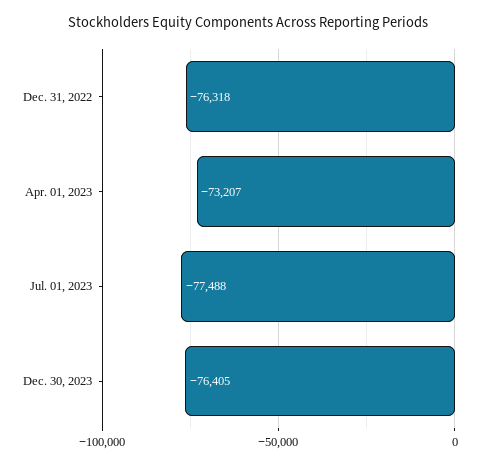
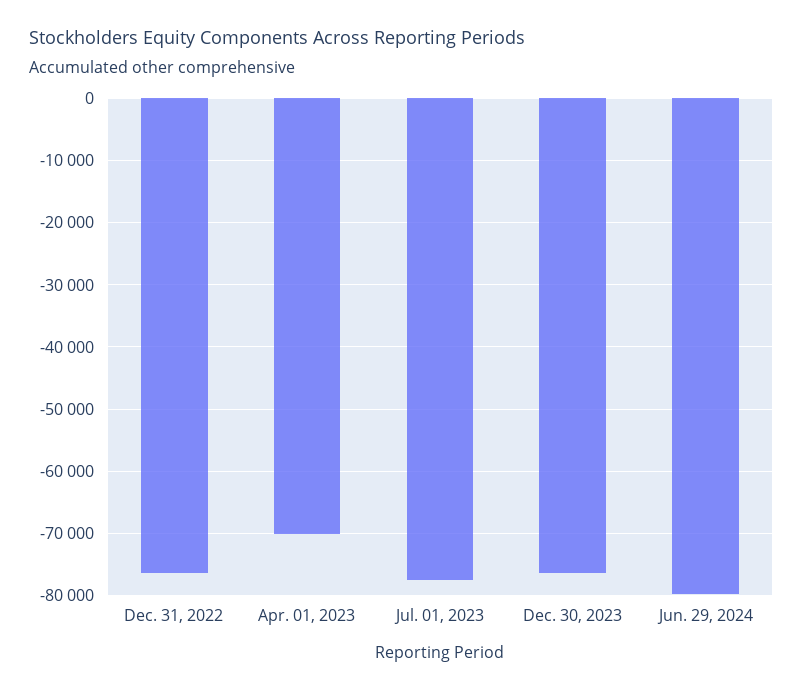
Apr. 01, 2023: -73207 -> -70000
Jun. 29, 2024: none -> -80000

